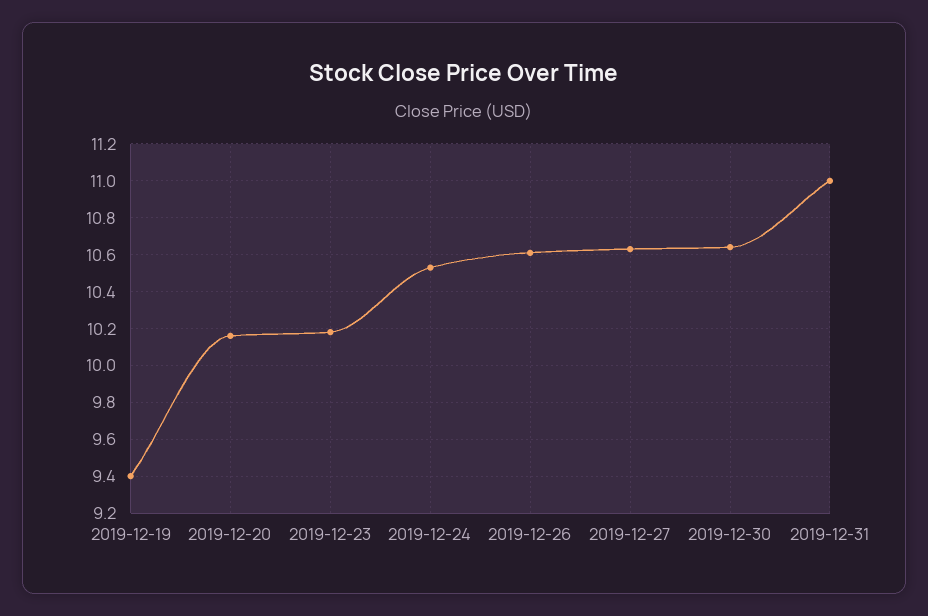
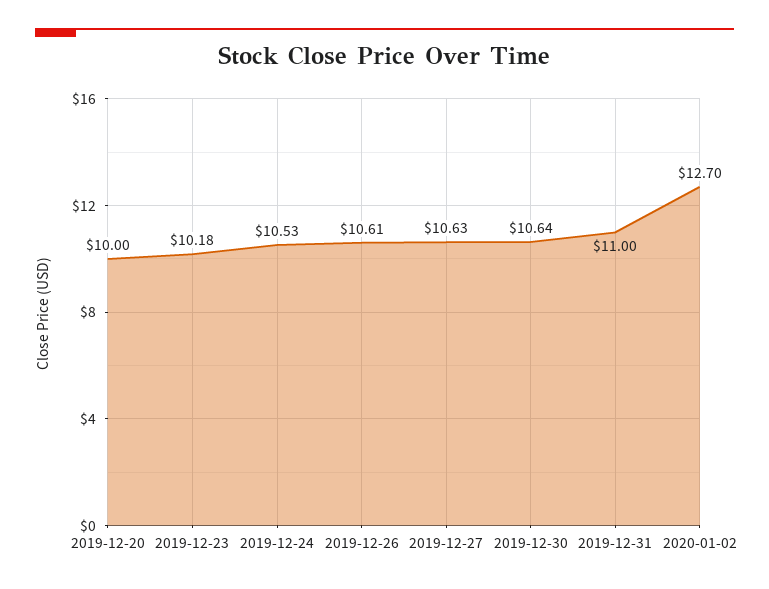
2019-12-19: 9.4 -> none
2019-12-20: 10.15 -> 10
2020-01-02: none -> 12.7

